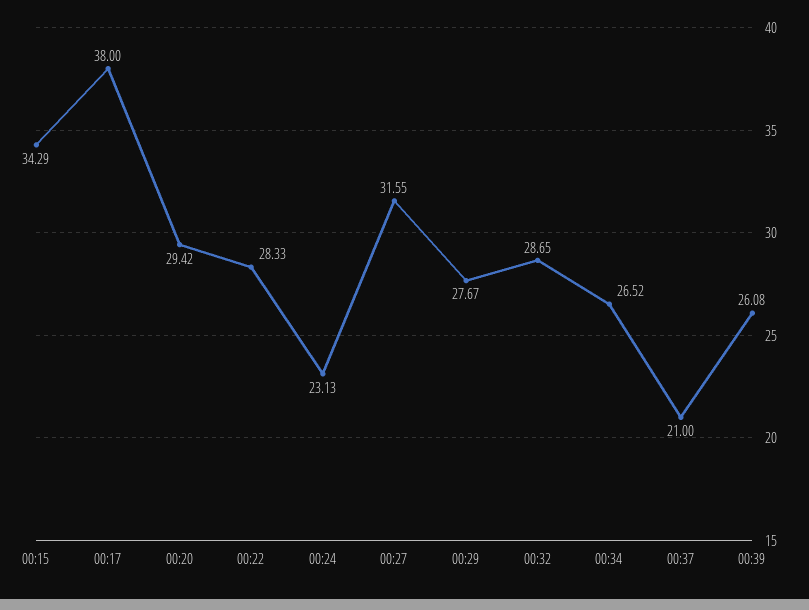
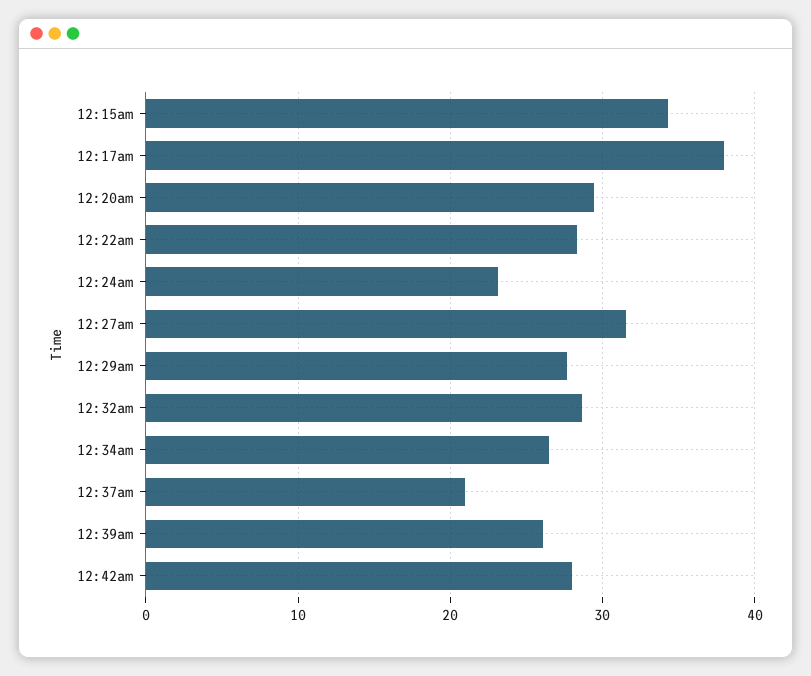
12:42am: none -> 28

